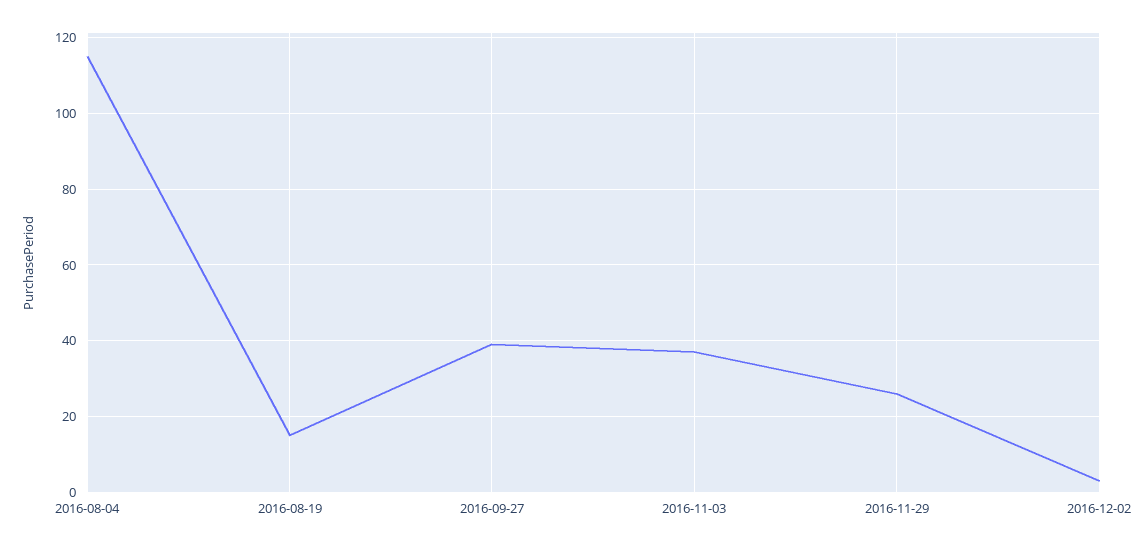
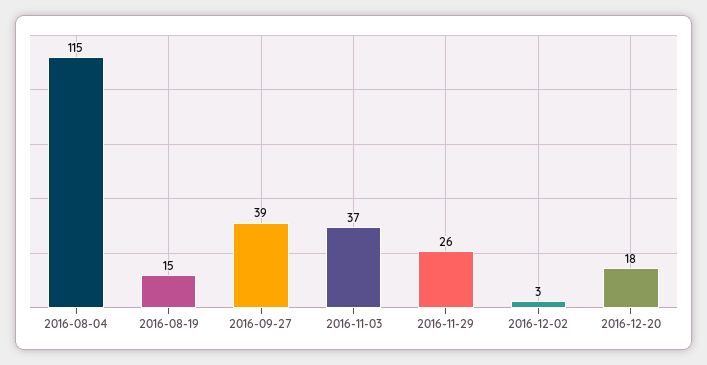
2016-12-20: none -> 18

